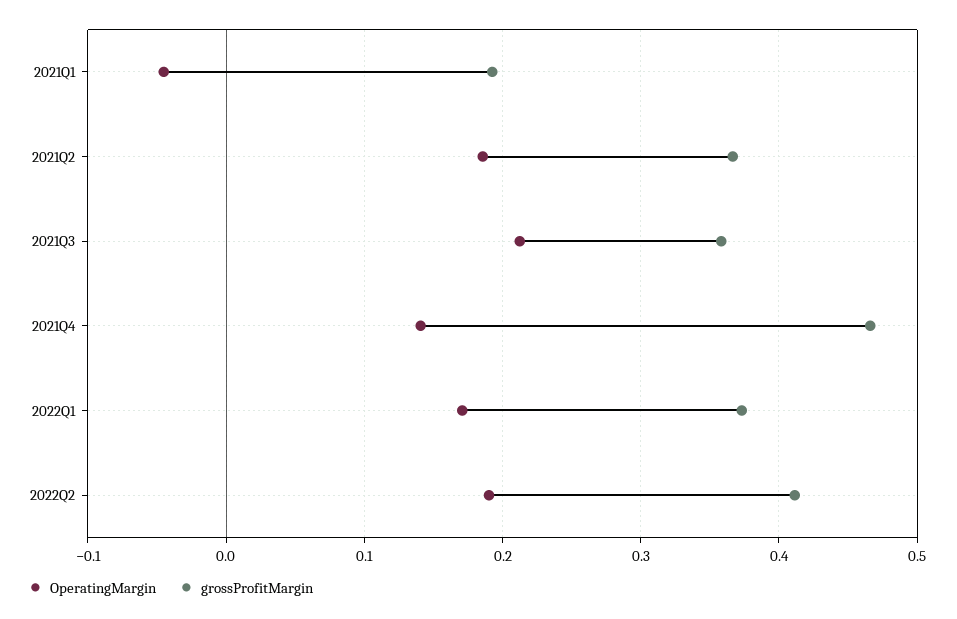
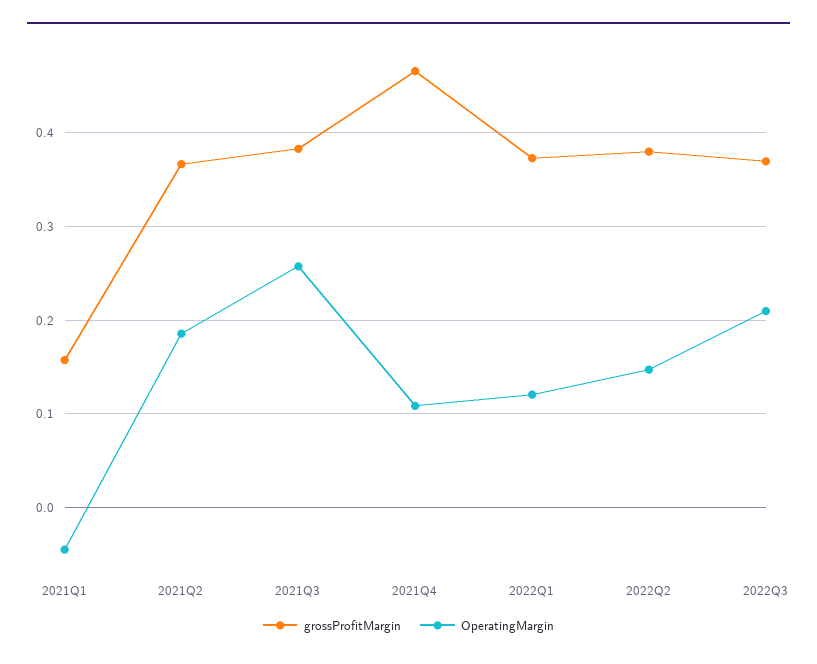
grossProfitMargin, 2021Q1: 0.19 -> 0.16
OperatingMargin, 2021Q3: 0.21 -> 0.26
grossProfitMargin, 2021Q3: 0.36 -> 0.38
OperatingMargin, 2021Q4: 0.14 -> 0.11
OperatingMargin, 2022Q1: 0.17 -> 0.12
OperatingMargin, 2022Q2: 0.19 -> 0.15
grossProfitMargin, 2022Q2: 0.41 -> 0.38
grossProfitMargin, 2022Q3: none -> 0.37
OperatingMargin, 2022Q3: none -> 0.21

